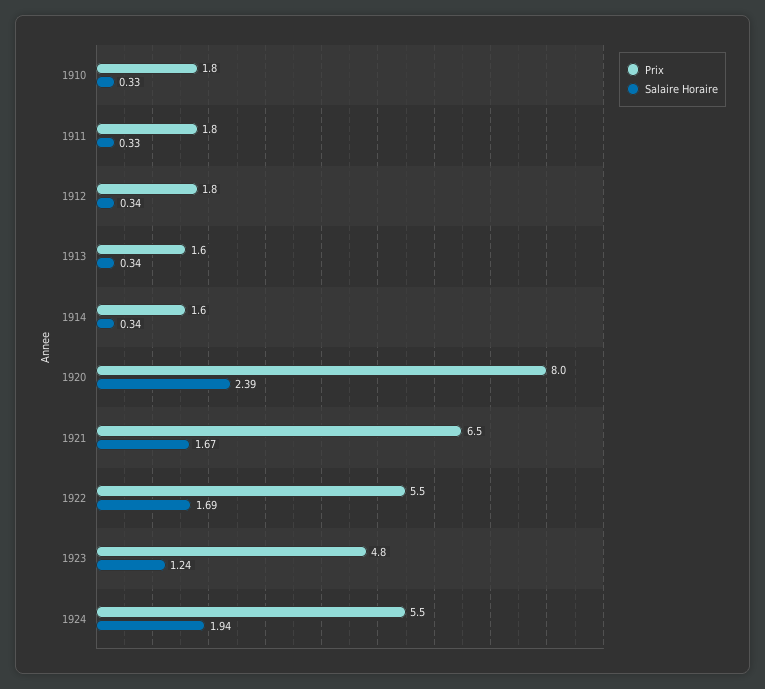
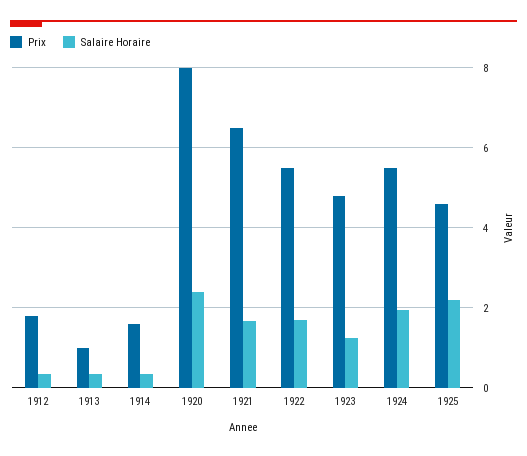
Prix, 1910: 1.8 -> none
Salaire Horaire, 1910: 0.33 -> none
Prix, 1911: 1.8 -> none
Salaire Horaire, 1911: 0.33 -> none
Prix, 1913: 1.6 -> 1
Prix, 1925: none -> 4.6
Salaire Horaire, 1925: none -> 2.2

